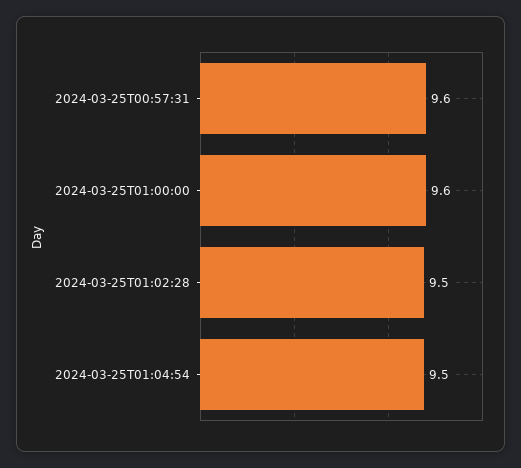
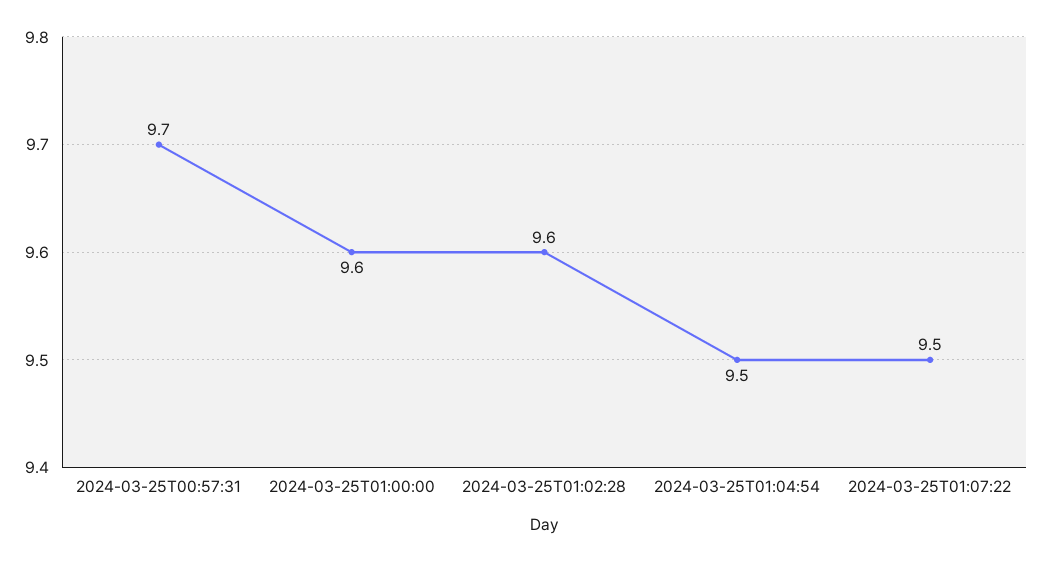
2024-03-25T00:57:31: 9.6 -> 9.7
2024-03-25T01:02:28: 9.5 -> 9.6
2024-03-25T01:07:22: none -> 9.5

